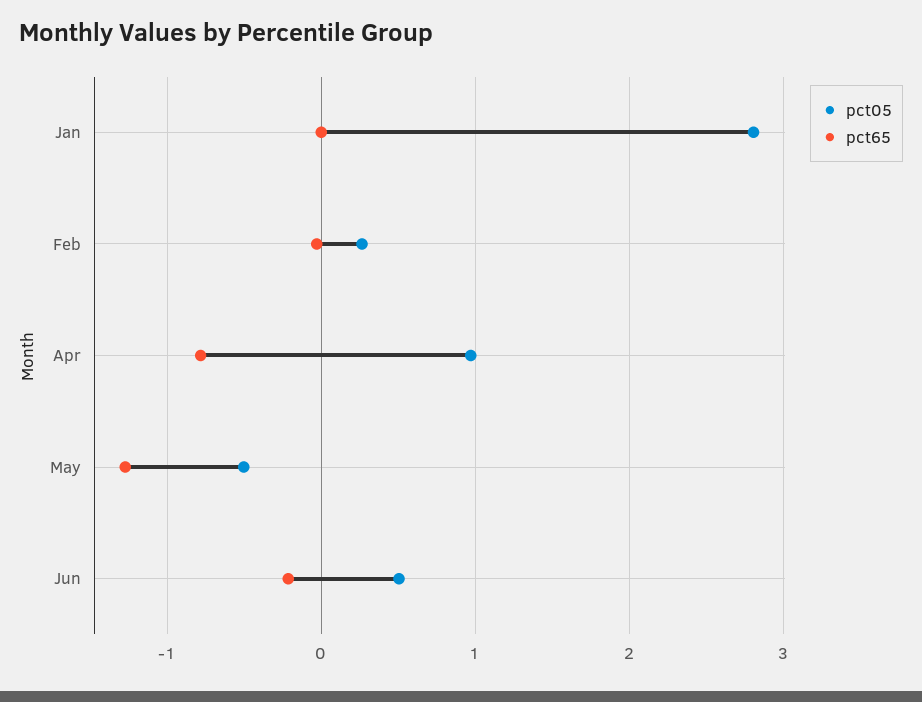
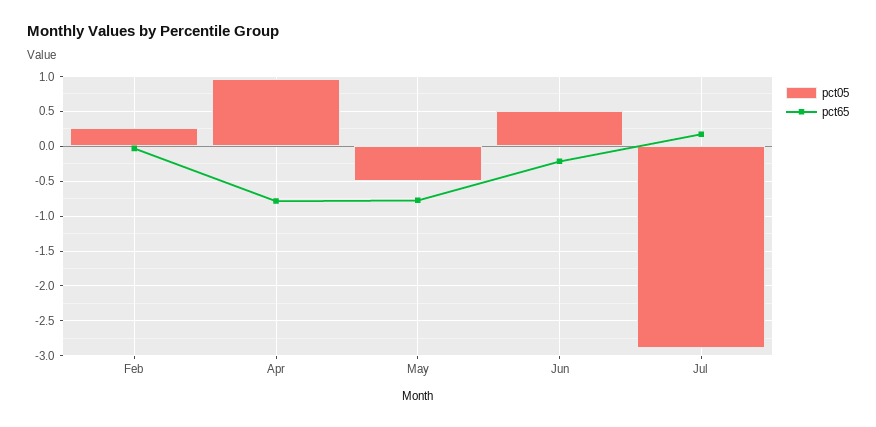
pct05, Jan: 2.8 -> none
pct65, Jan: 0 -> none
pct65, May: -1.3 -> -0.8
pct05, Jul: none -> -2.9
pct65, Jul: none -> 0.2

